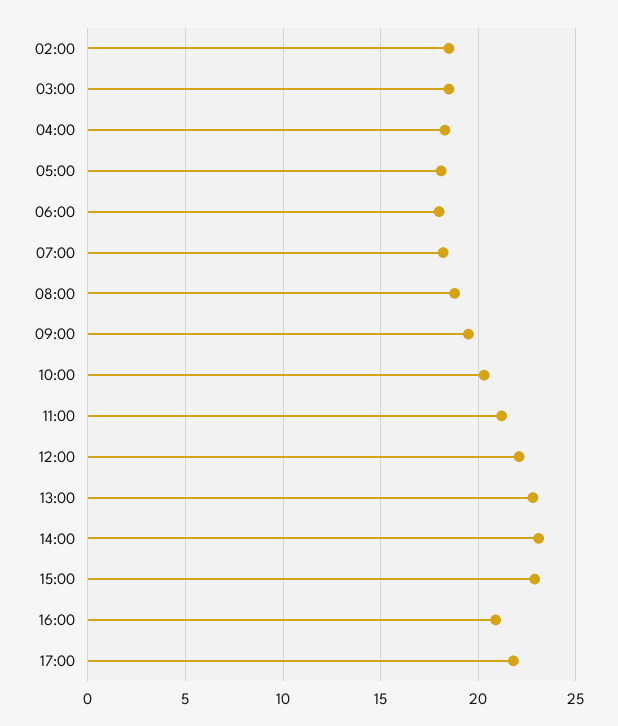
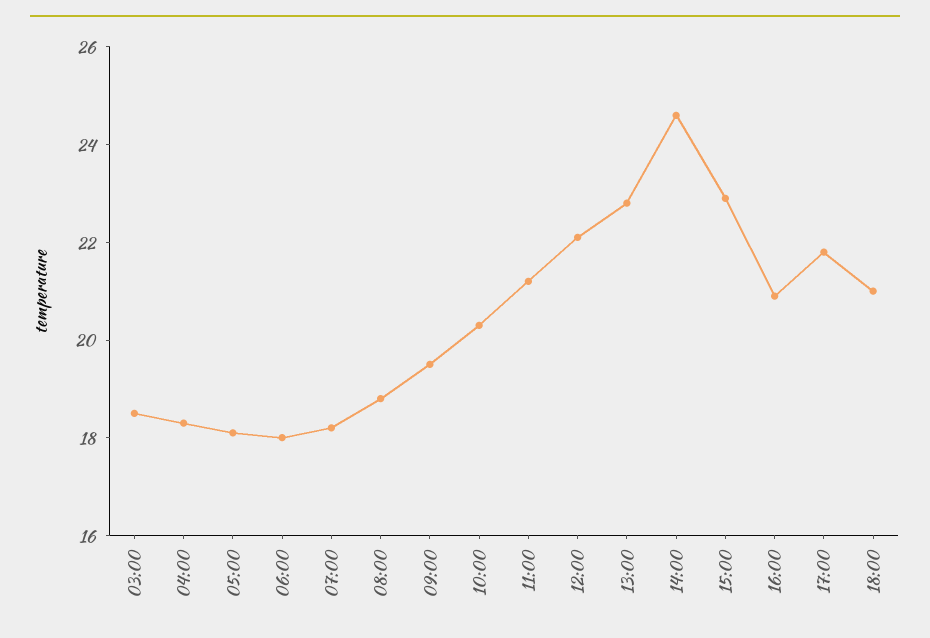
02:00: 18.5 -> none
14:00: 23 -> 24.5
18:00: none -> 21

